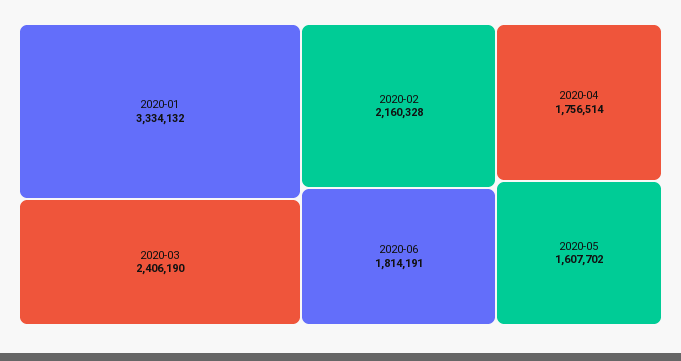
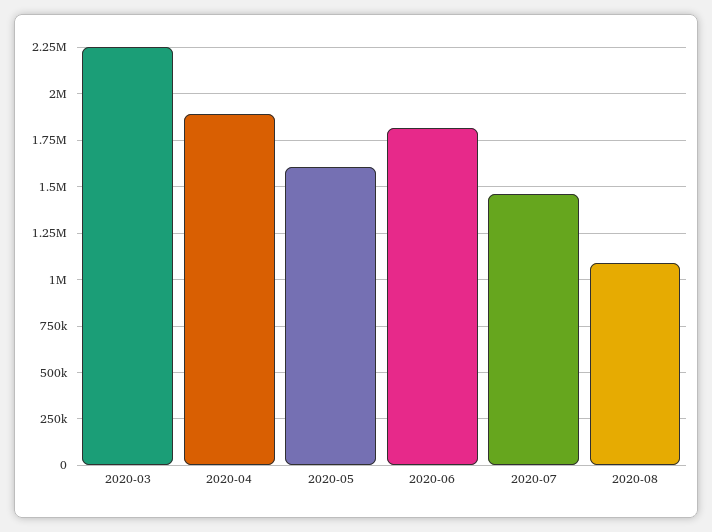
2020-01: 3334132 -> none
2020-03: 2406190 -> 2250000
2020-02: 2160328 -> none
2020-04: 1756514 -> 1900000
2020-07: none -> 1450000
2020-08: none -> 1100000

